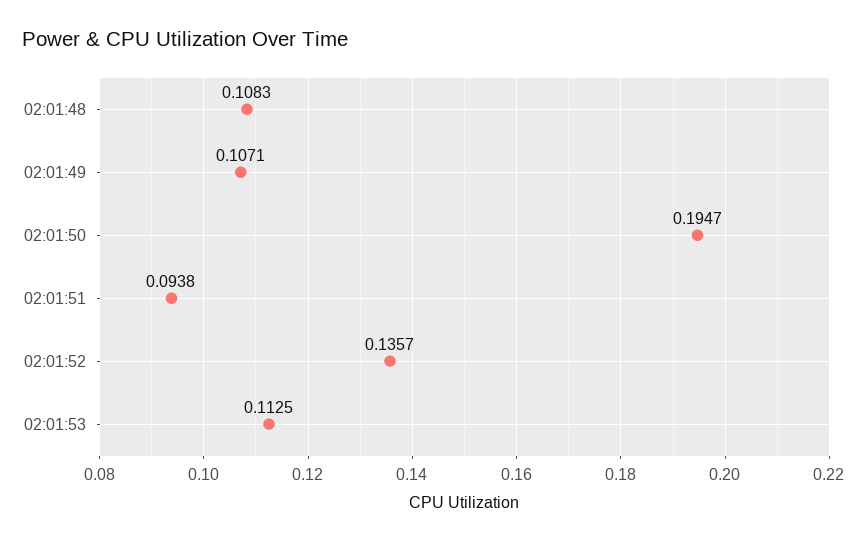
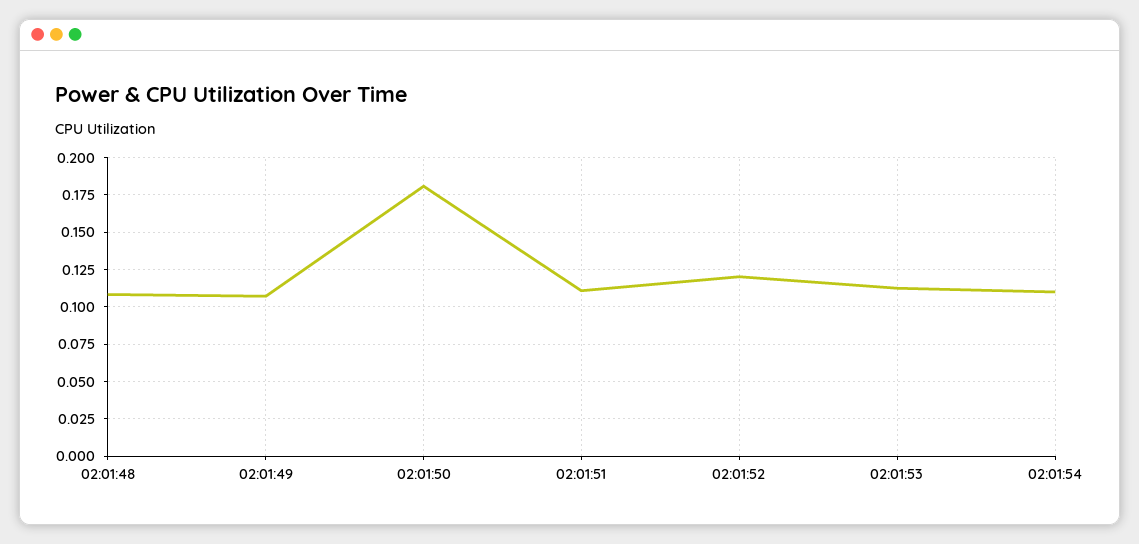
02:01:50: 0.1947 -> 0.18
02:01:51: 0.0938 -> 0.11
02:01:52: 0.1357 -> 0.12
02:01:54: none -> 0.11

